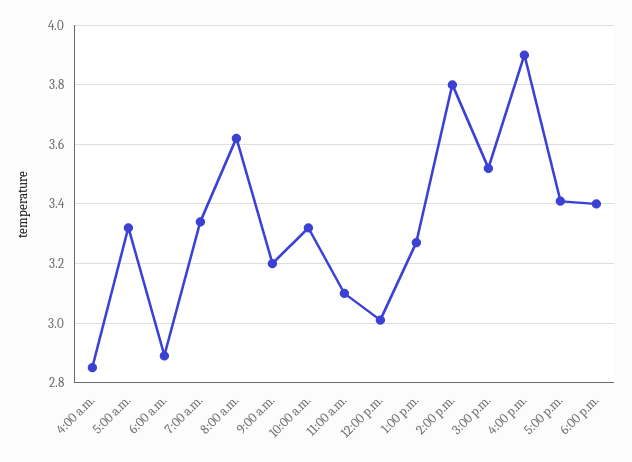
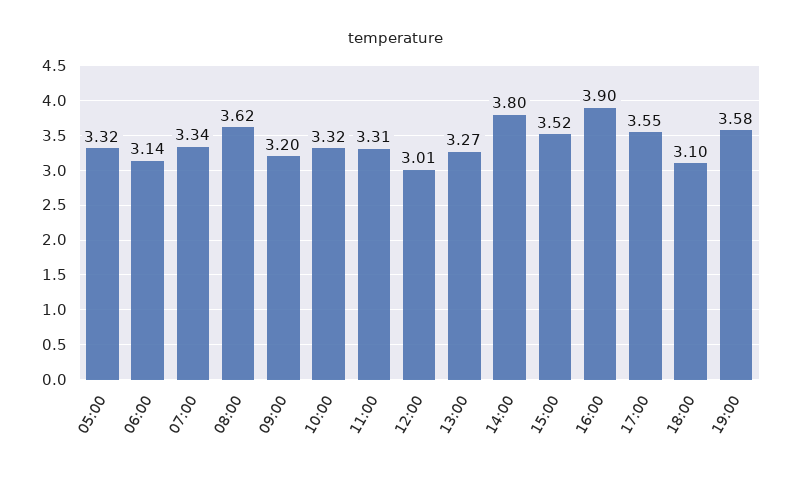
4:00 a.m.: 2.85 -> none
6:00 a.m.: 2.9 -> 3.14
11:00 a.m.: 3.1 -> 3.31
5:00 p.m.: 3.4 -> 3.55
6:00 p.m.: 3.4 -> 3.1
19:00: none -> 3.58

